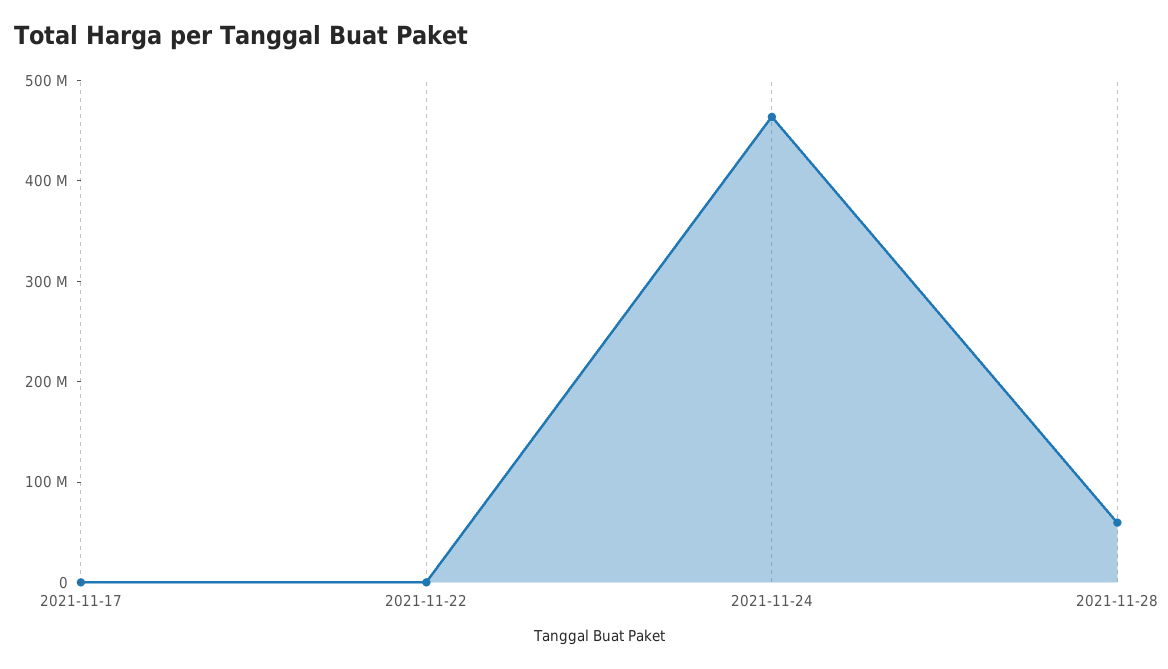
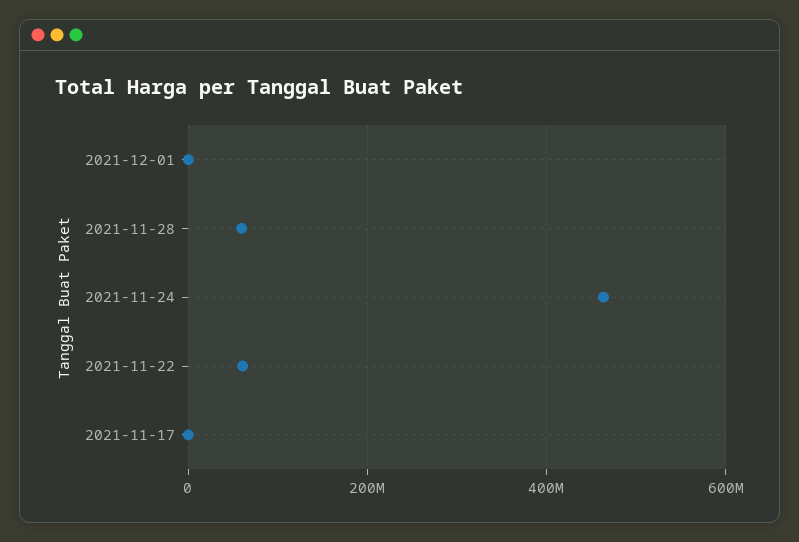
2021-11-22: 0 -> 60000000
2021-12-01: none -> 0

